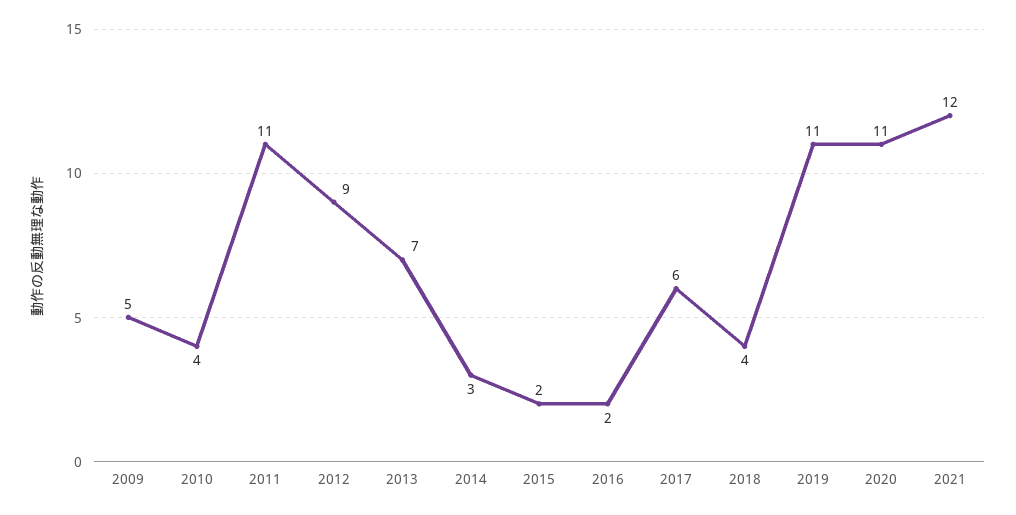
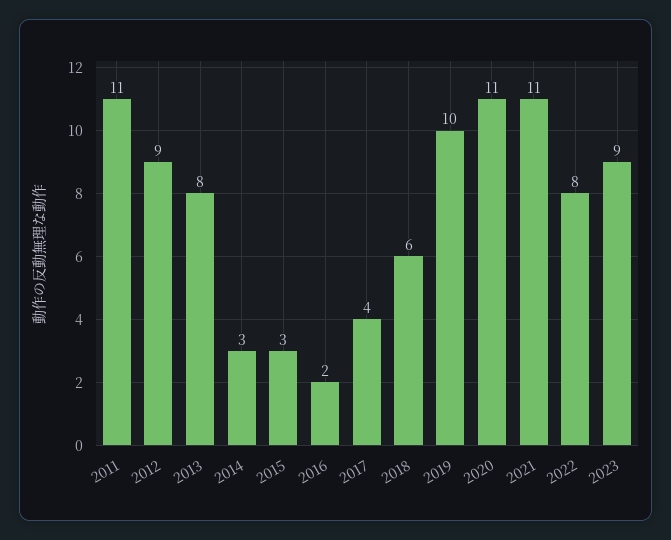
2009: 5 -> none
2010: 4 -> none
2013: 7 -> 8
2015: 2 -> 3
2017: 6 -> 4
2018: 4 -> 6
2019: 11 -> 10
2021: 12 -> 11
2022: none -> 8
2023: none -> 9

